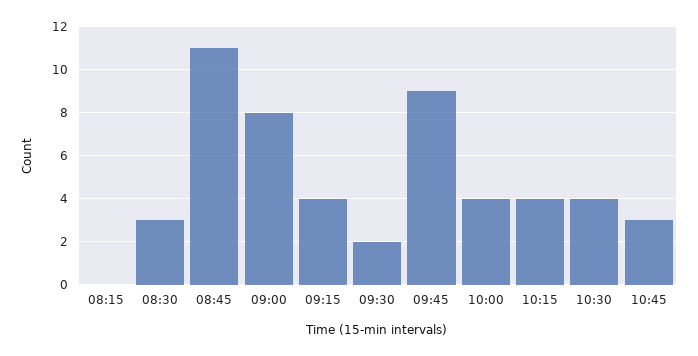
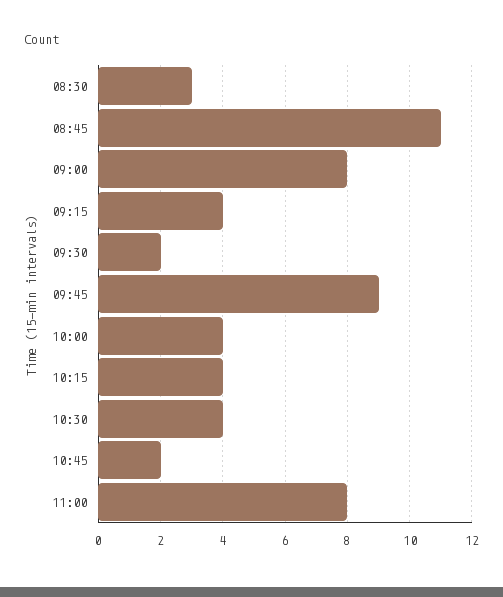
08:15: 0 -> none
10:45: 3 -> 2
11:00: none -> 8

